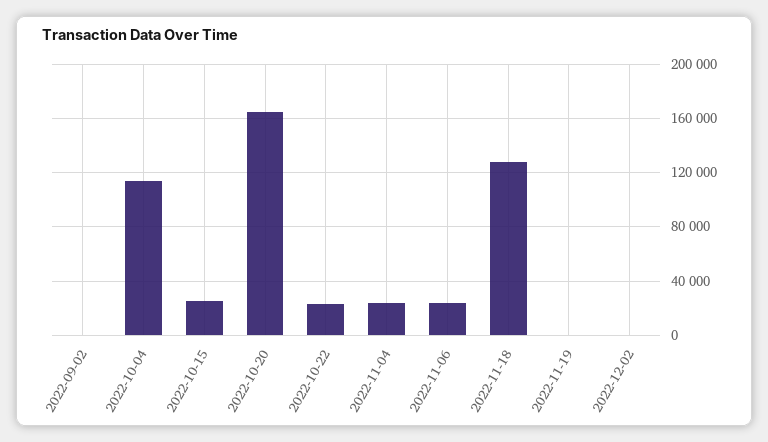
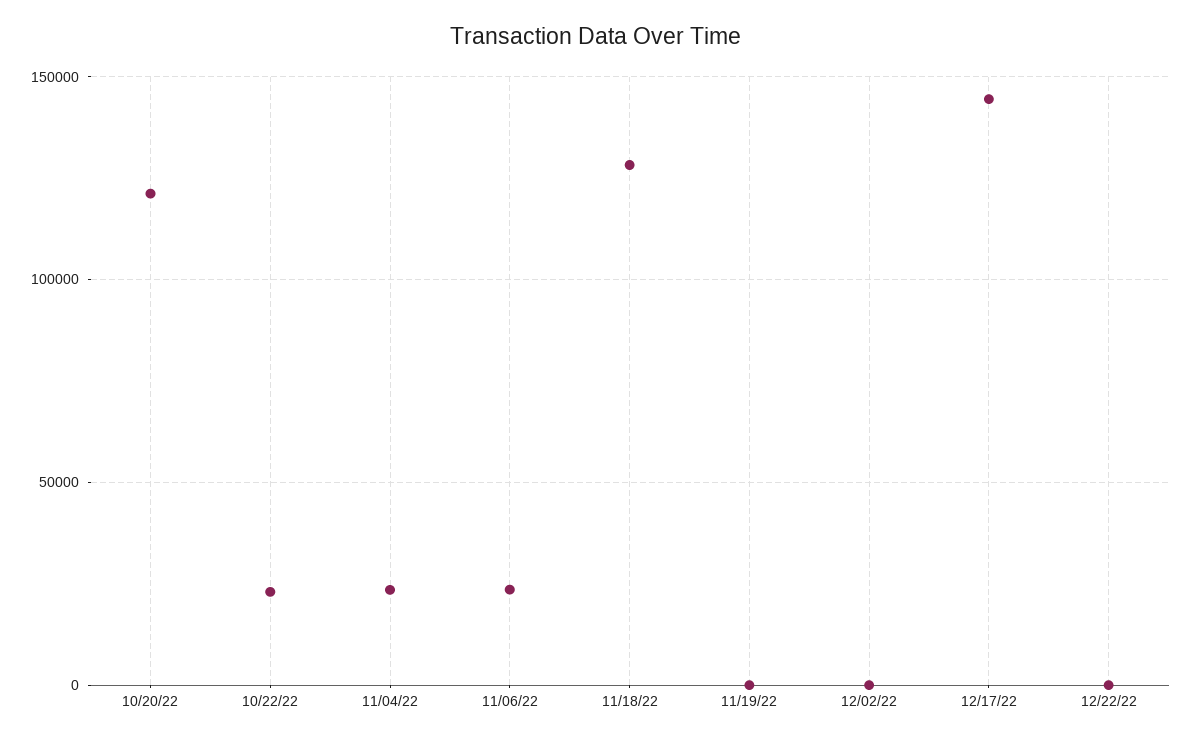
2022-09-02: 0 -> none
2022-10-04: 115000 -> none
2022-10-15: 25000 -> none
2022-10-20: 165000 -> 120000
12/17/22: none -> 145000
12/22/22: none -> 0

